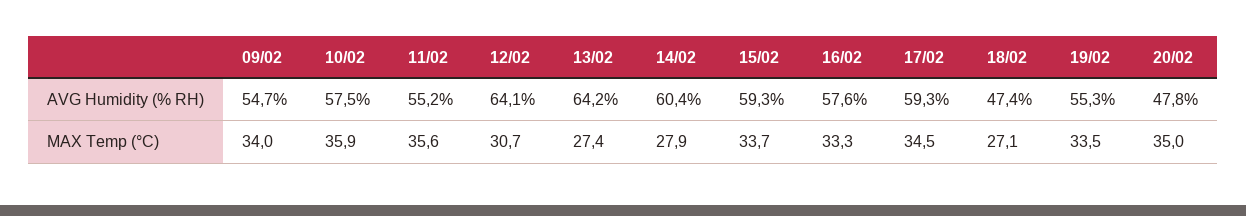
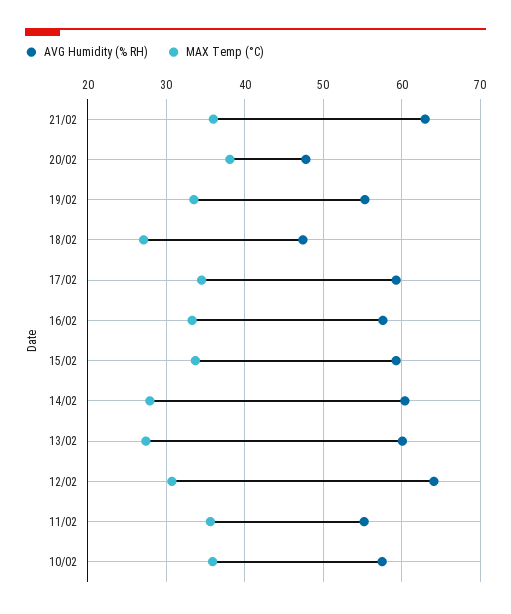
AVG Humidity (% RH), 09/02: 54.7 -> none
AVG Humidity (% RH), 13/02: 64.2 -> 60
MAX Temp (°C), 09/02: 34 -> none
MAX Temp (°C), 20/02: 35 -> 38
AVG Humidity (% RH), 21/02: none -> 63
MAX Temp (°C), 21/02: none -> 36

